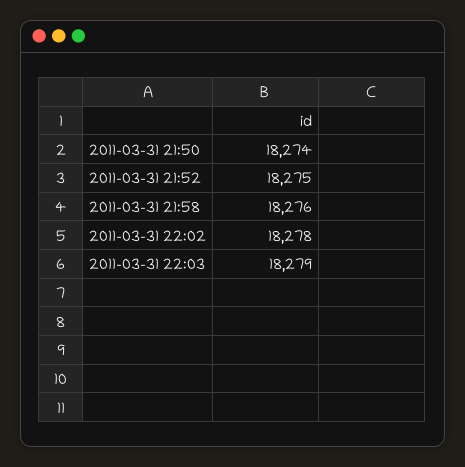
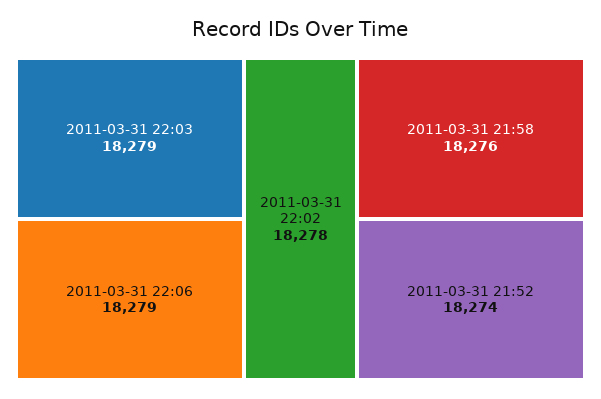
2011-03-31 21:50: 18274 -> none
2011-03-31 21:52: 18275 -> 18274
2011-03-31 22:06: none -> 18279

